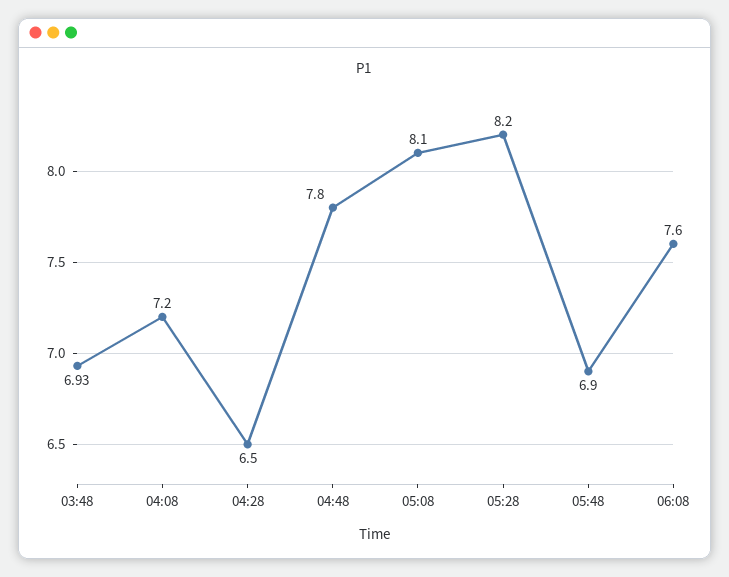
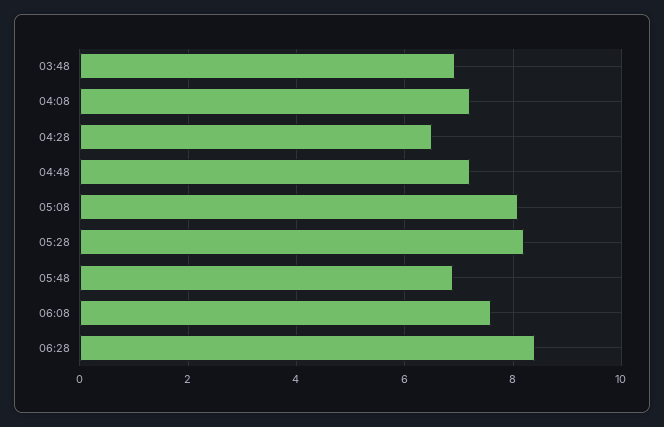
04:48: 7.8 -> 7.2
06:28: none -> 8.4

